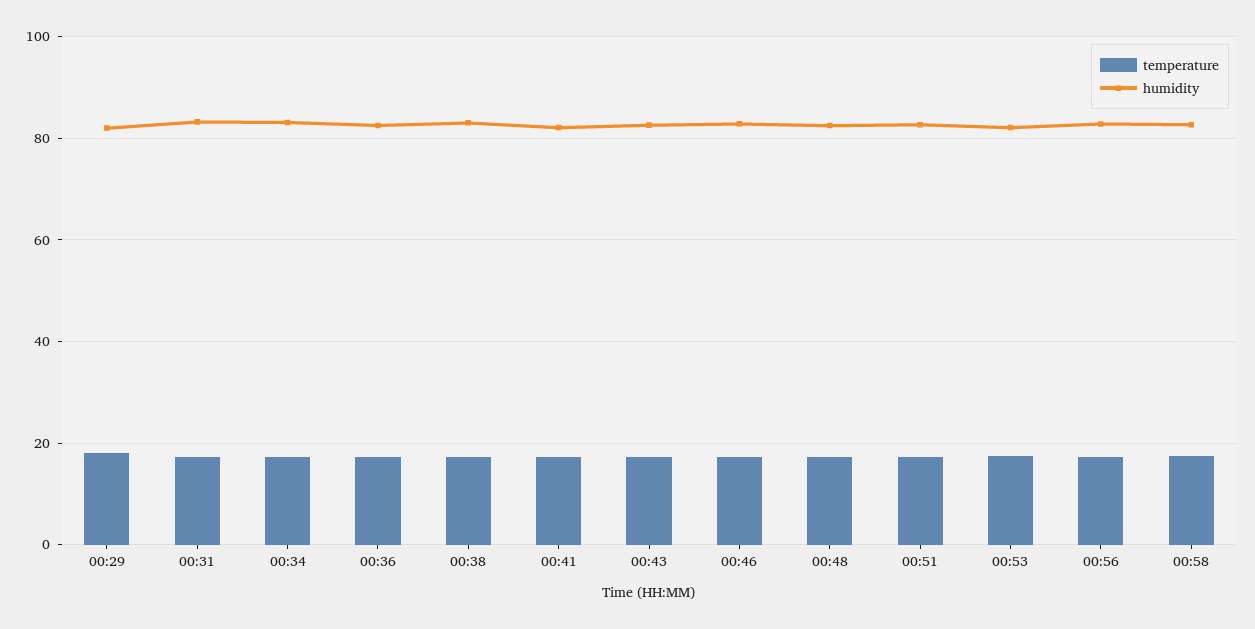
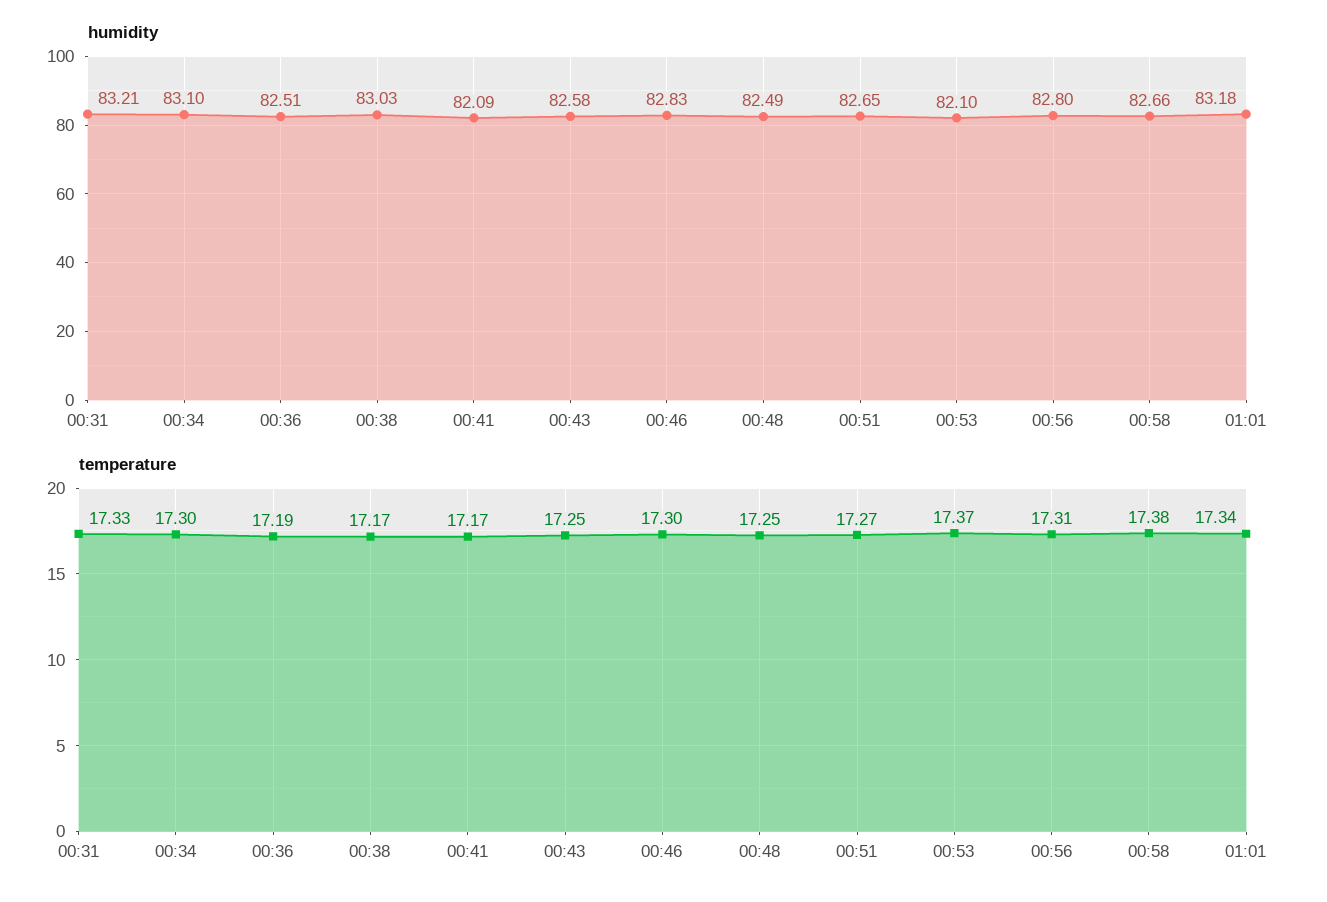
temperature, 00:29: 18 -> none
humidity, 00:29: 82 -> none
humidity, 01:01: none -> 83.18
temperature, 01:01: none -> 17.34

